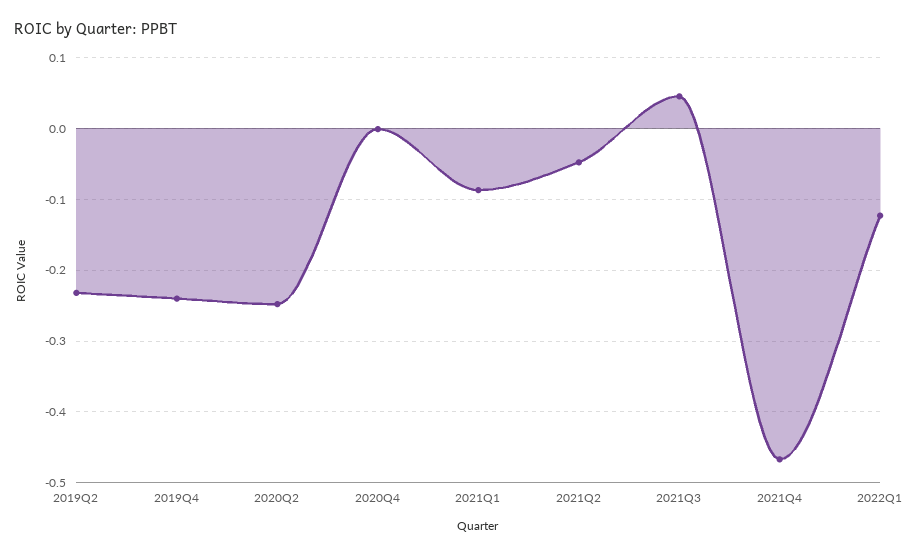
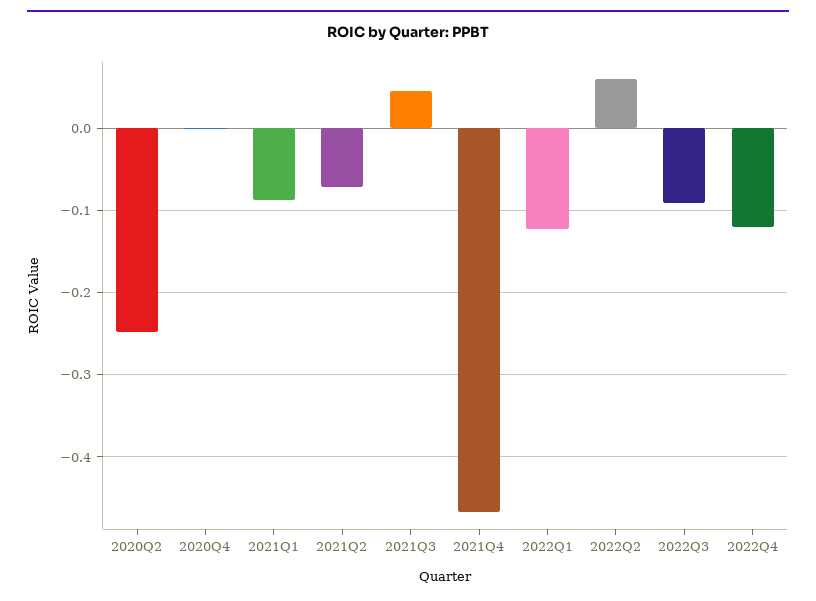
2019Q2: -0.23 -> none
2019Q4: -0.24 -> none
2021Q2: -0.05 -> -0.07
2022Q2: none -> 0.06
2022Q3: none -> -0.09
2022Q4: none -> -0.12

